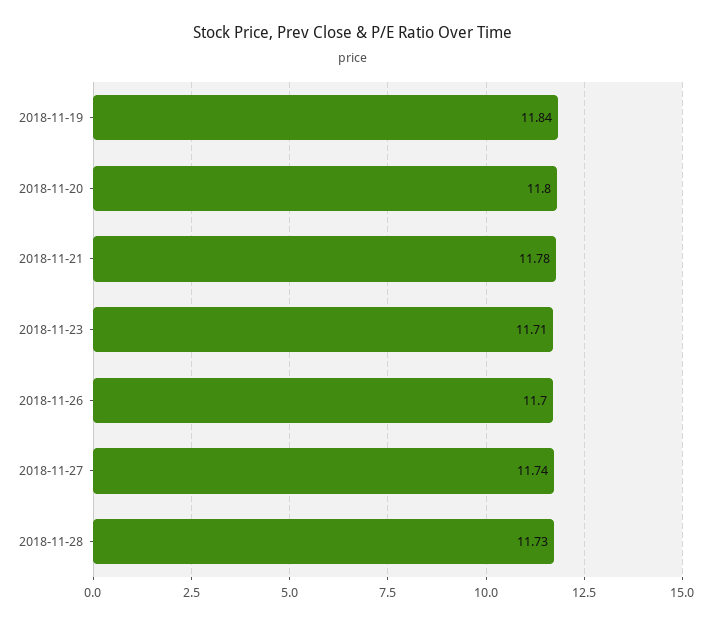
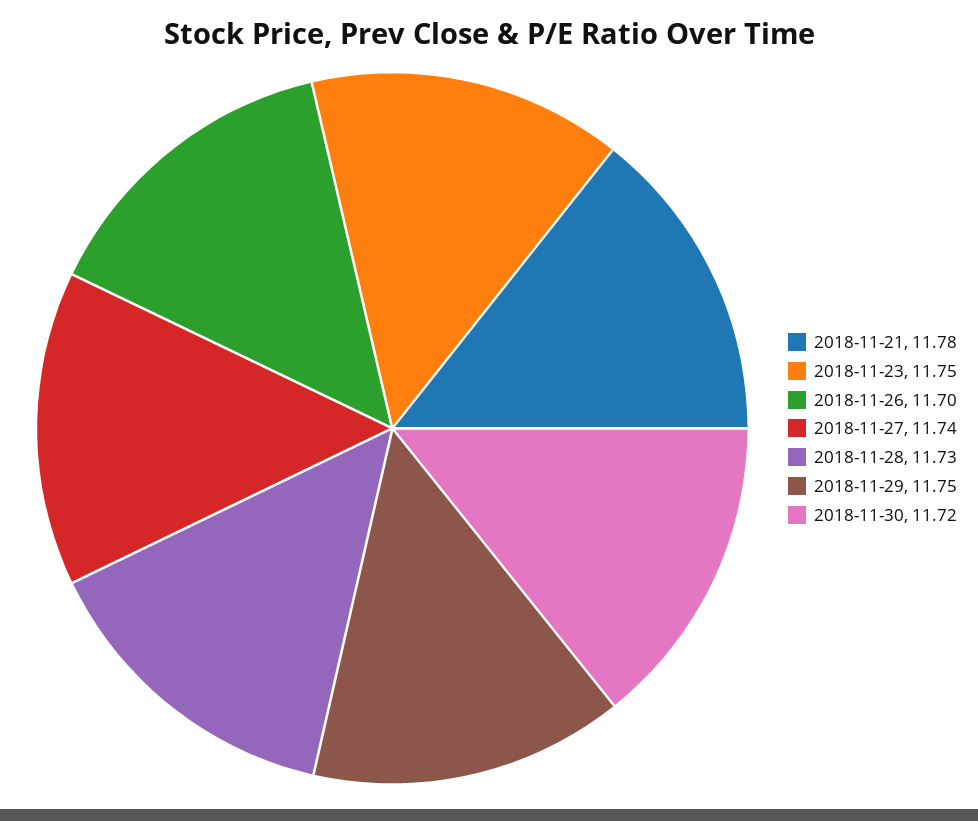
2018-11-19: 11.84 -> none
2018-11-20: 11.8 -> none
2018-11-23: 11.71 -> 11.75
2018-11-29: none -> 11.75
2018-11-30: none -> 11.72

